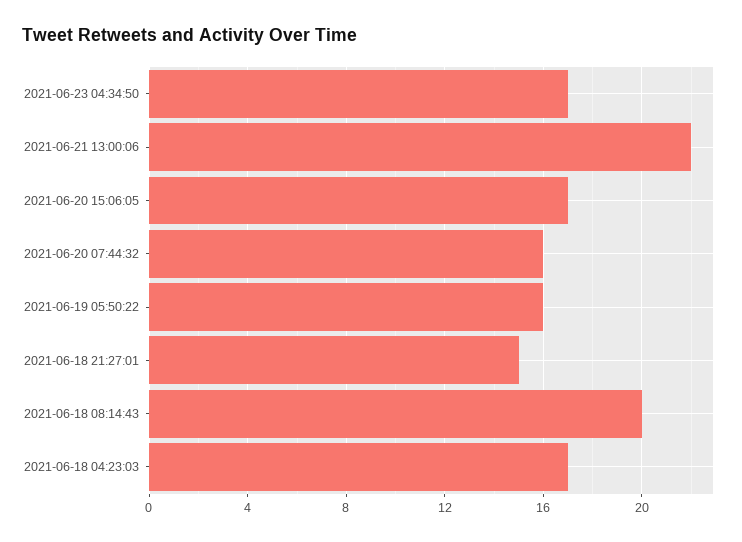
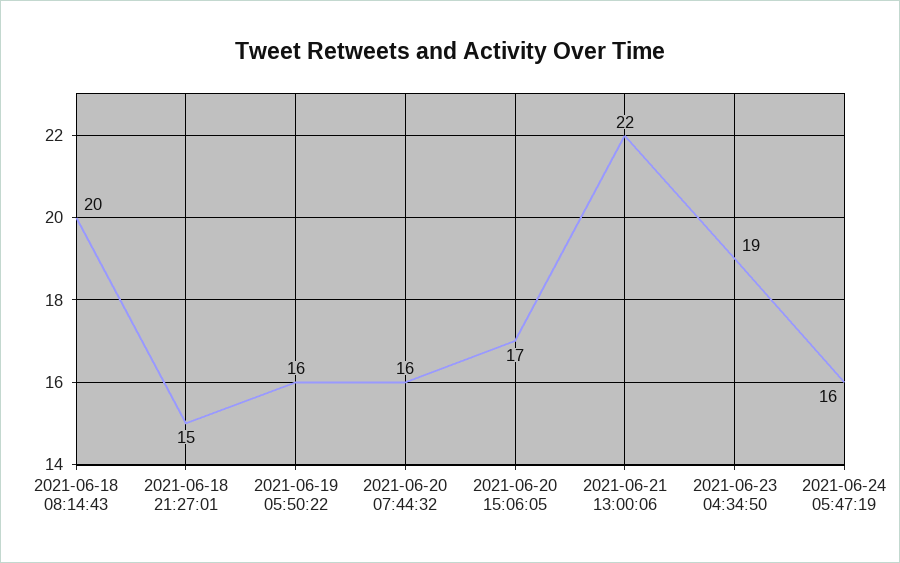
2021-06-23 04:34:50: 17 -> 19
2021-06-18 04:23:03: 17 -> none
2021-06-24 05:47:19: none -> 16

